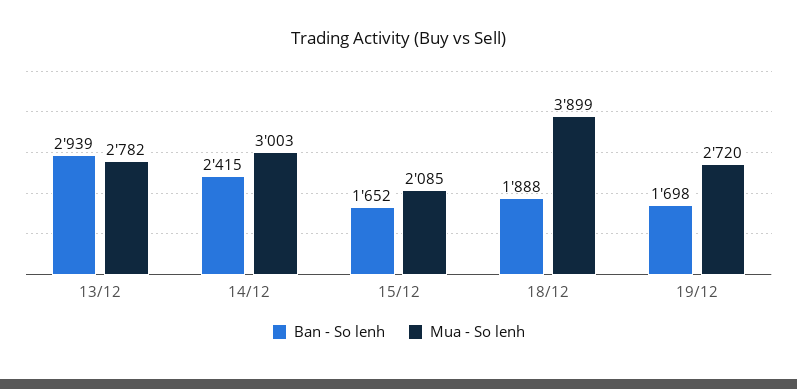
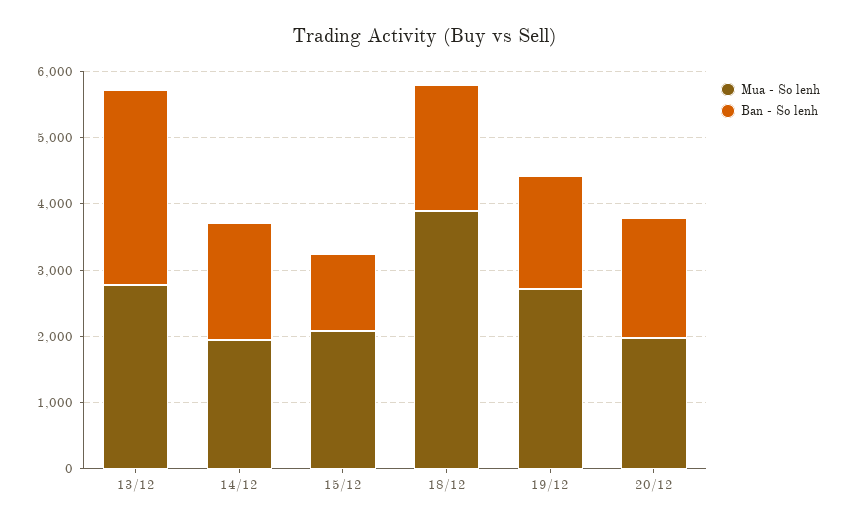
Ban - So lenh, 14/12: 2415 -> 1800
Mua - So lenh, 14/12: 3003 -> 2000
Ban - So lenh, 15/12: 1652 -> 1200
Mua - So lenh, 20/12: none -> 2000
Ban - So lenh, 20/12: none -> 1800

